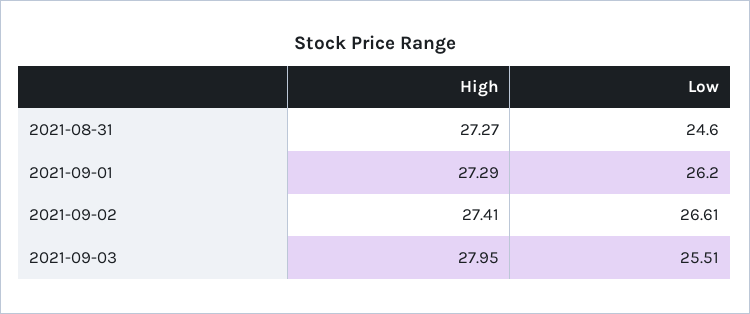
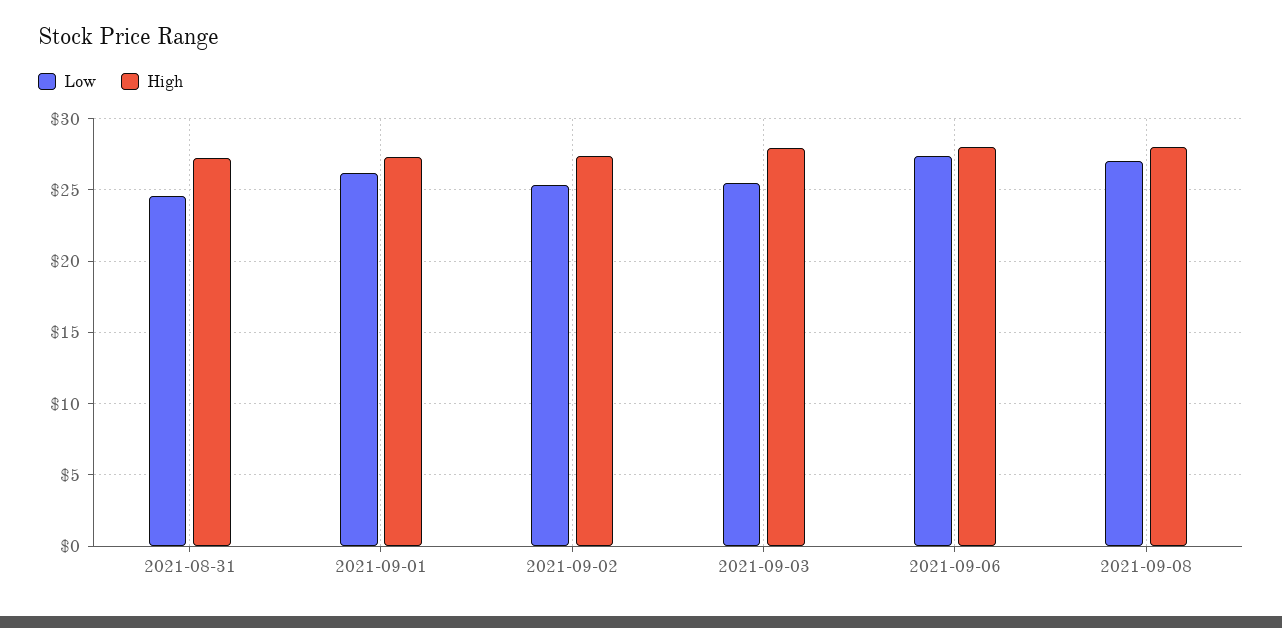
Low, 2021-09-02: 26.61 -> 25.5
Low, 2021-09-06: none -> 27.5
High, 2021-09-06: none -> 28
Low, 2021-09-08: none -> 27
High, 2021-09-08: none -> 28

